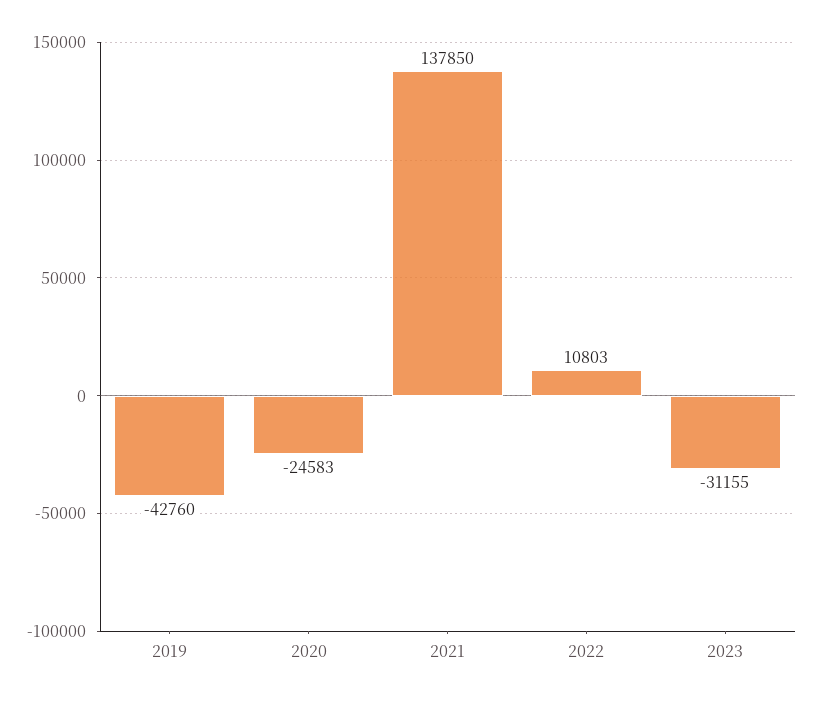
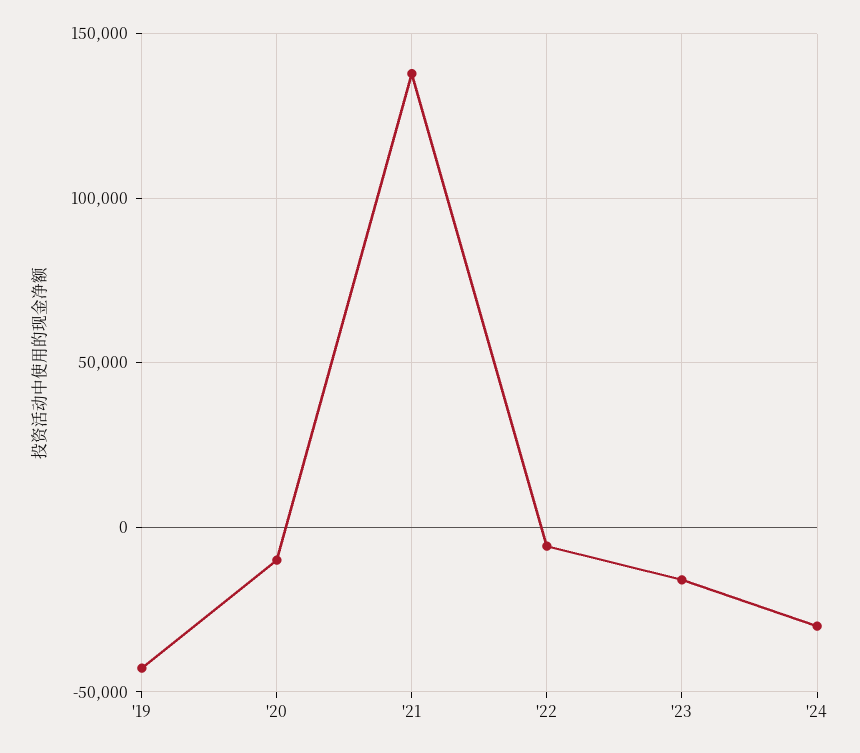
2020: -24583 -> -10000
2022: 10803 -> -5000
2023: -31155 -> -15000
'24: none -> -30000

